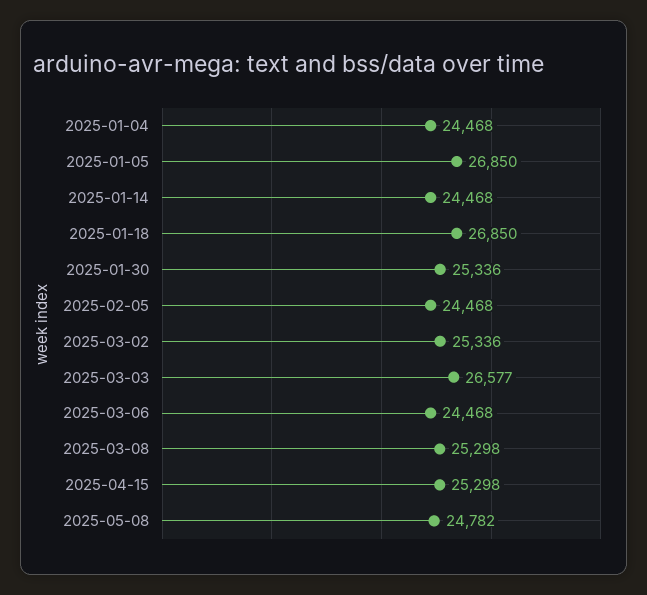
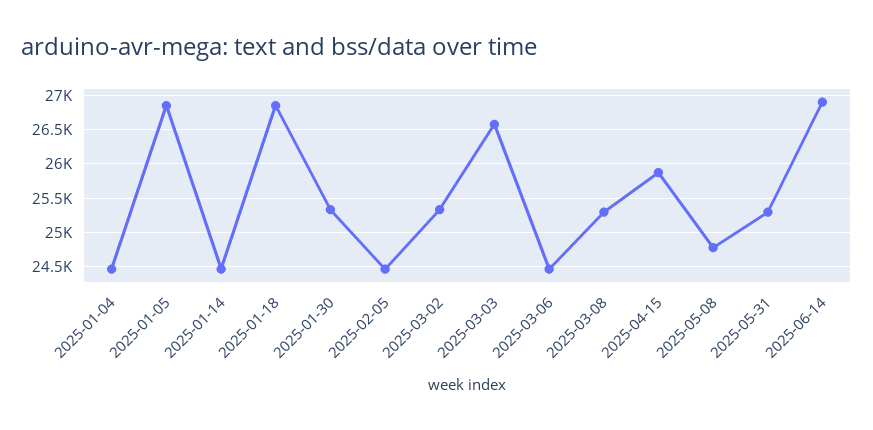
2025-04-15: 25298 -> 25900
2025-05-31: none -> 25300
2025-06-14: none -> 26900

